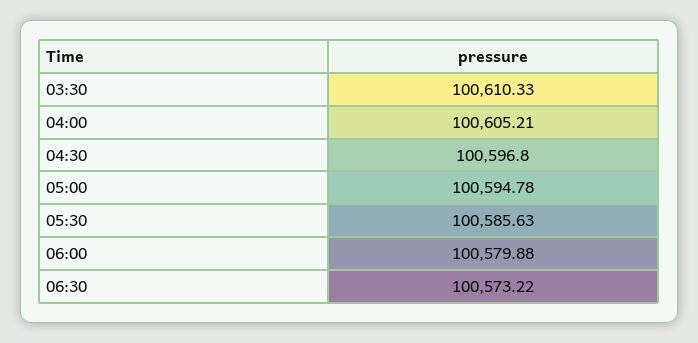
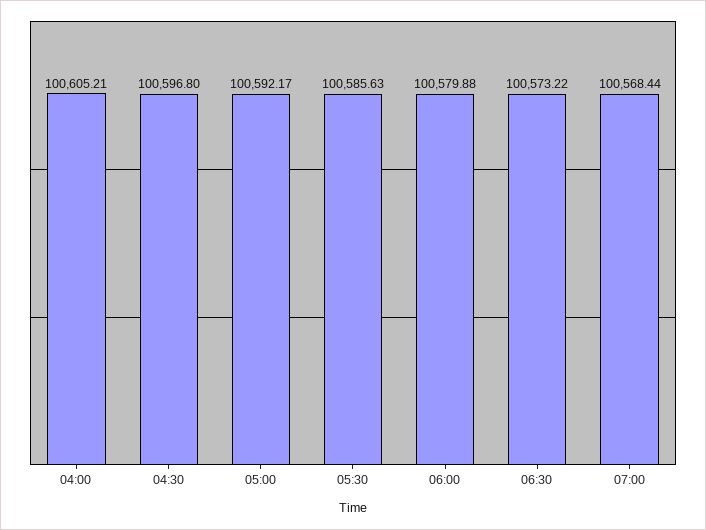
03:30: 100610.33 -> none
05:00: 100594.78 -> 100592.17
07:00: none -> 100568.44

